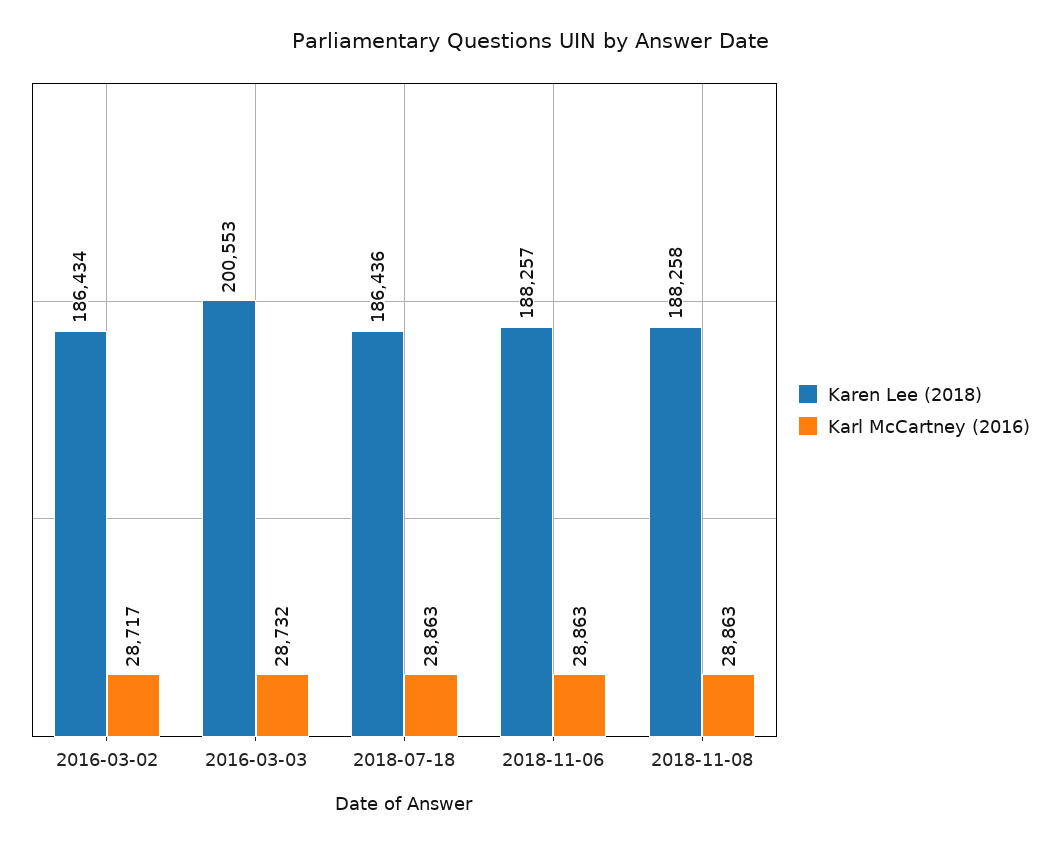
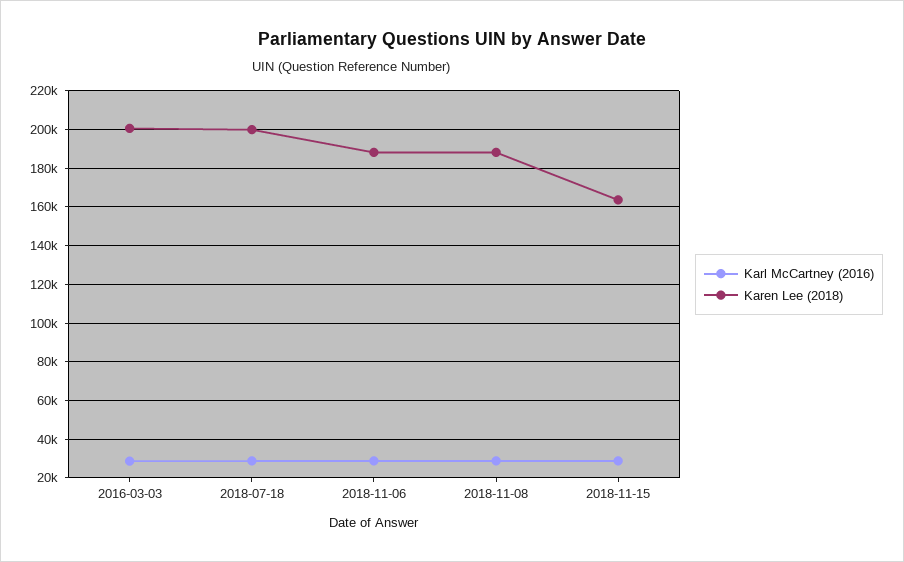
Karen Lee (2018), 2016-03-02: 186434 -> none
Karl McCartney (2016), 2016-03-02: 28717 -> none
Karen Lee (2018), 2018-07-18: 186436 -> 200000
Karl McCartney (2016), 2018-11-15: none -> 30000
Karen Lee (2018), 2018-11-15: none -> 165000

